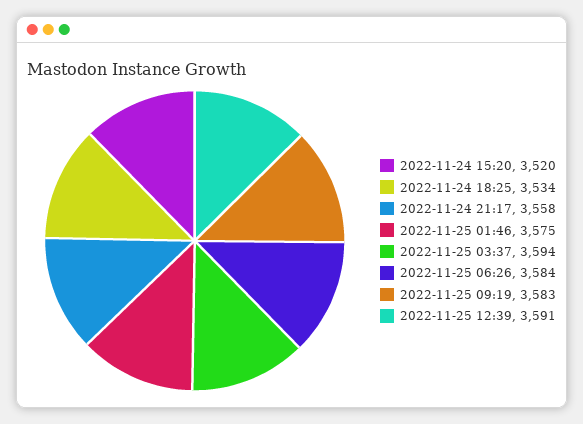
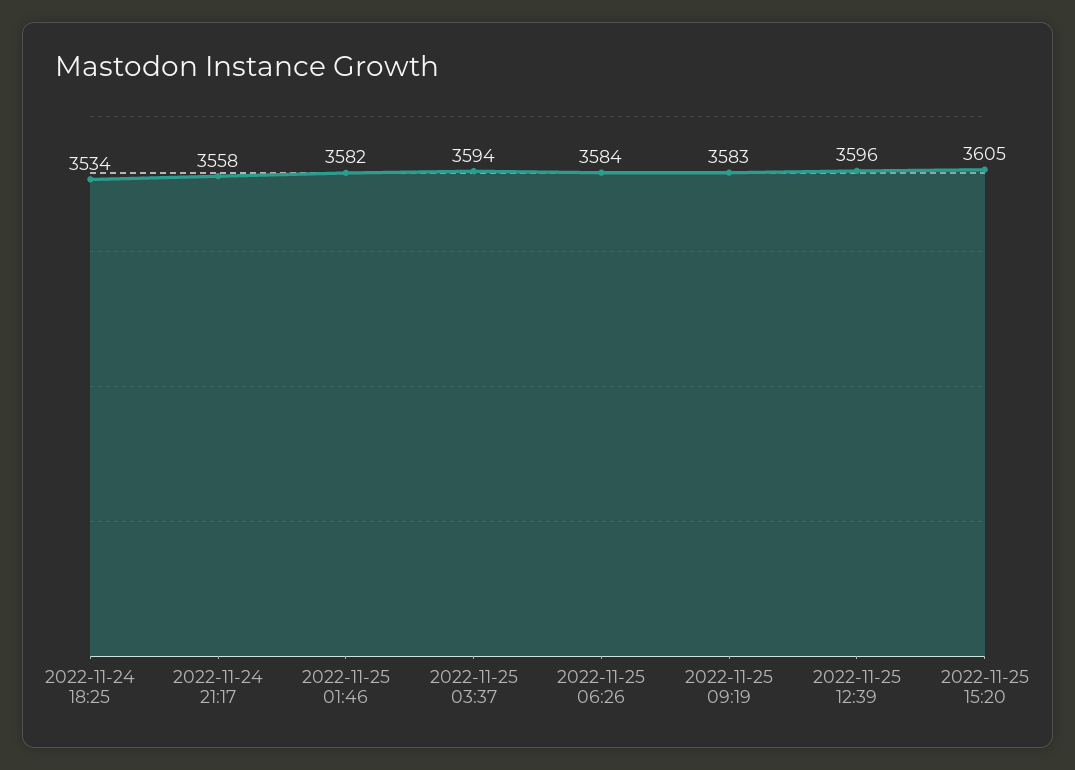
2022-11-24 15:20: 3520 -> none
2022-11-25 01:46: 3575 -> 3582
2022-11-25 12:39: 3591 -> 3596
2022-11-25 15:20: none -> 3605

